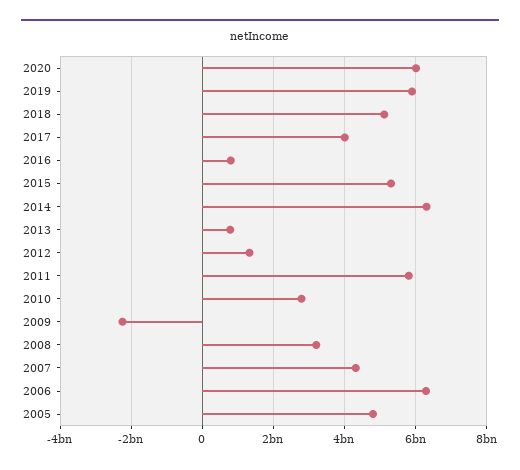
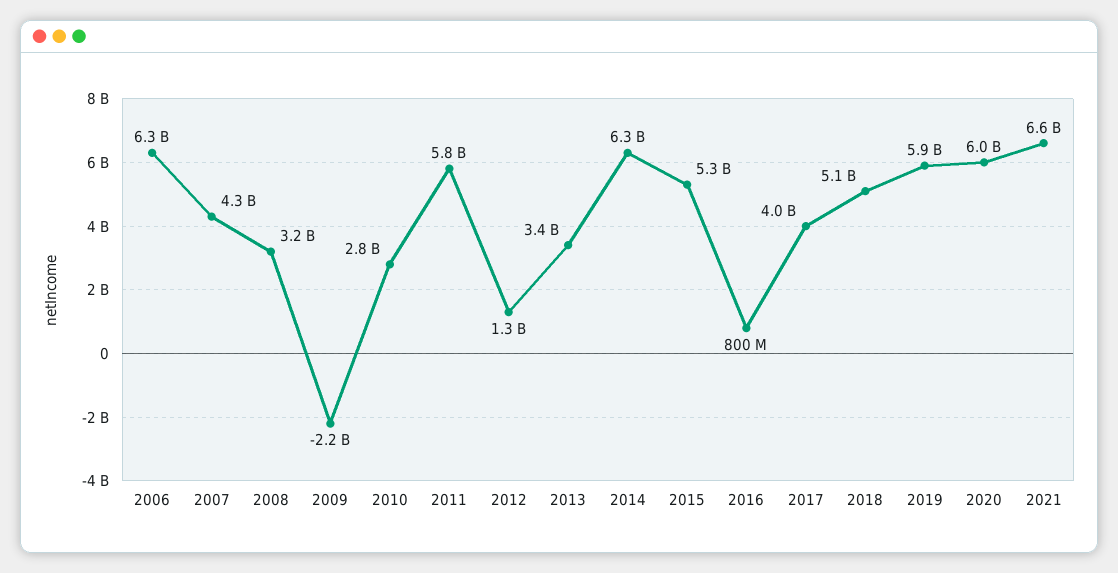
2013: 800000000 -> 3400000000
2005: 4800000000 -> none
2021: none -> 6600000000

